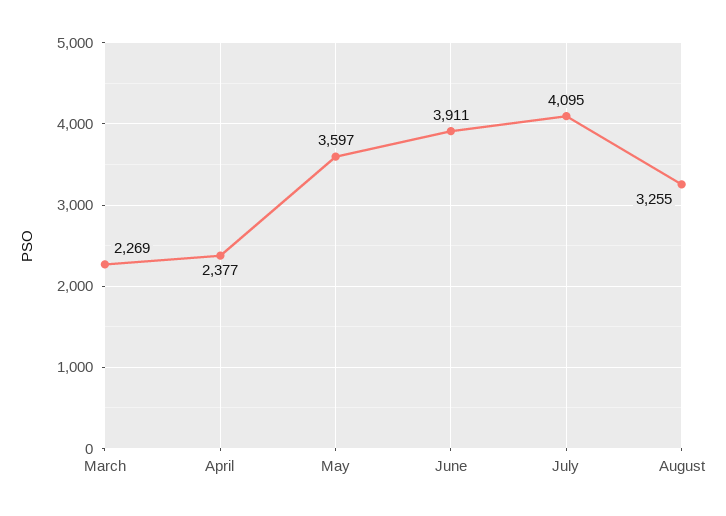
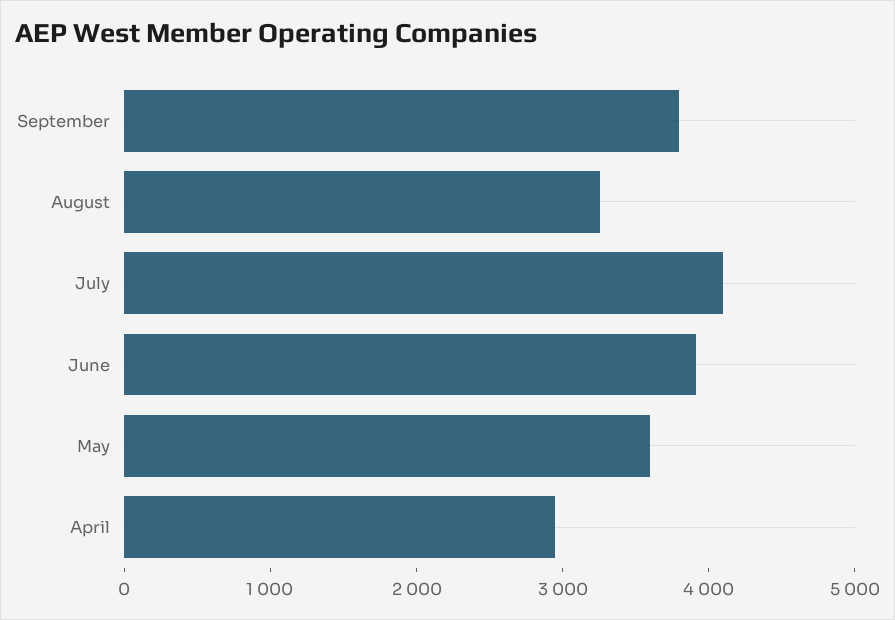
March: 2269 -> none
April: 2377 -> 3000
September: none -> 3800

